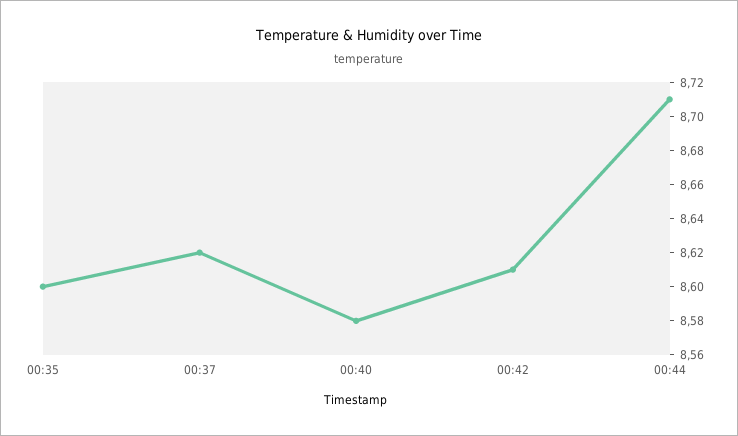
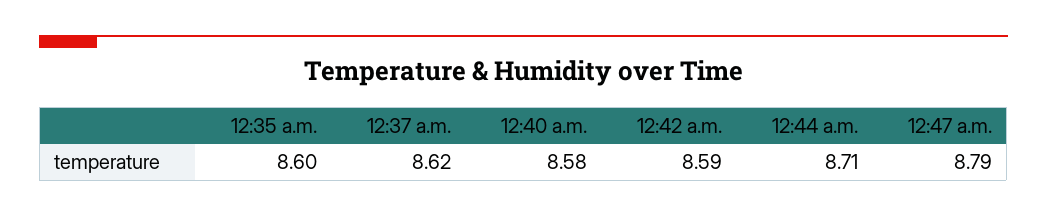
00:42: 8.61 -> 8.59
12:47 a.m.: none -> 8.79

